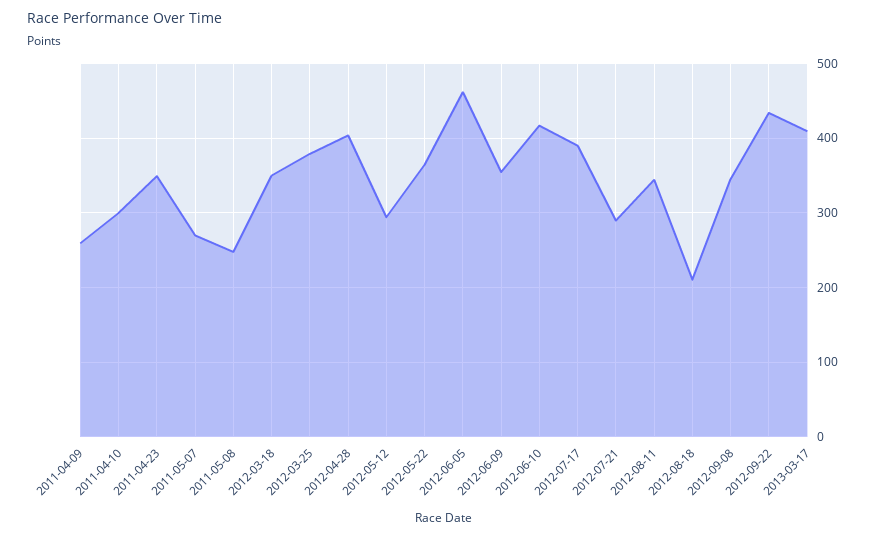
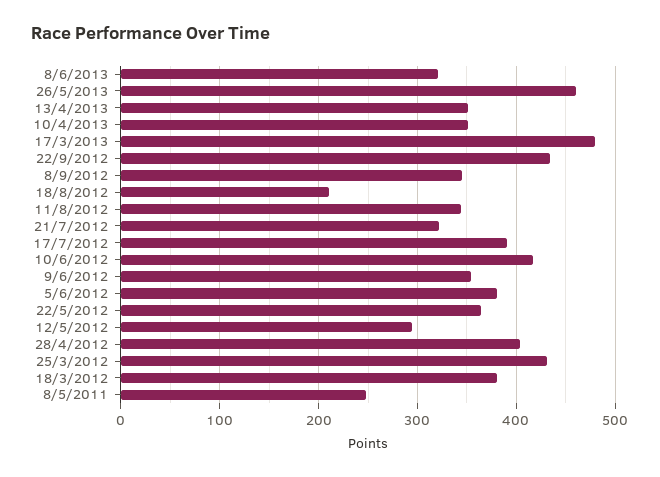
2011-04-09: 260 -> none
2011-04-10: 300 -> none
2011-04-23: 350 -> none
2011-05-07: 270 -> none
2012-03-18: 350 -> 380
2012-03-25: 380 -> 430
2012-06-05: 460 -> 380
2012-07-21: 290 -> 320
2013-03-17: 410 -> 480
8/6/2013: none -> 320
26/5/2013: none -> 460
13/4/2013: none -> 350
10/4/2013: none -> 350

